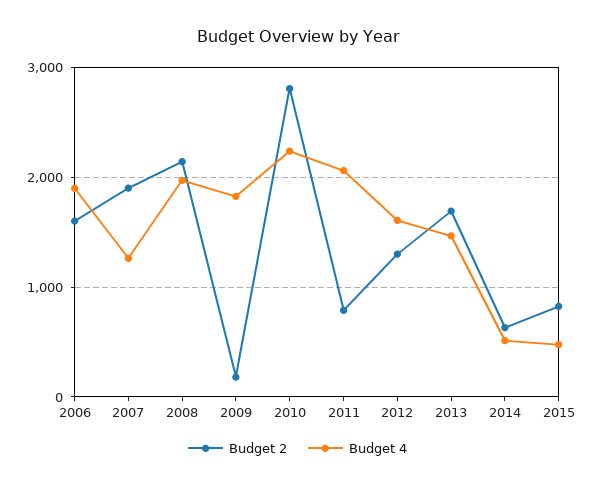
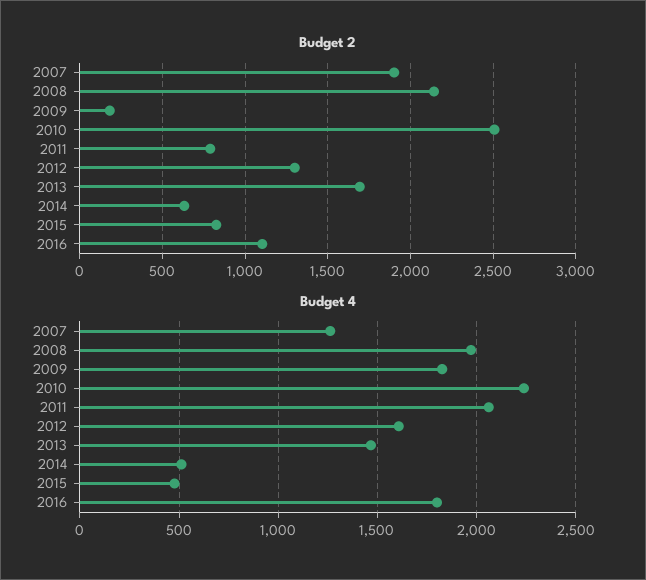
Budget 2, 2006: 1600 -> none
Budget 4, 2006: 1900 -> none
Budget 2, 2010: 2800 -> 2500
Budget 2, 2016: none -> 1100
Budget 4, 2016: none -> 1800

